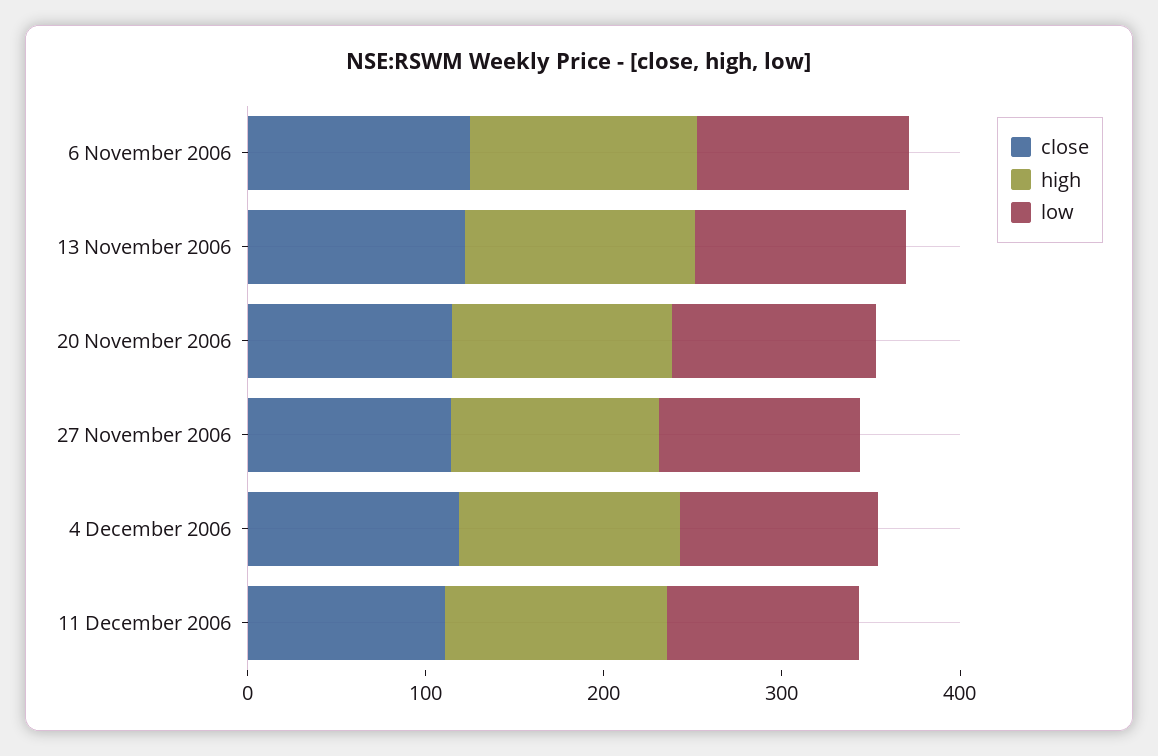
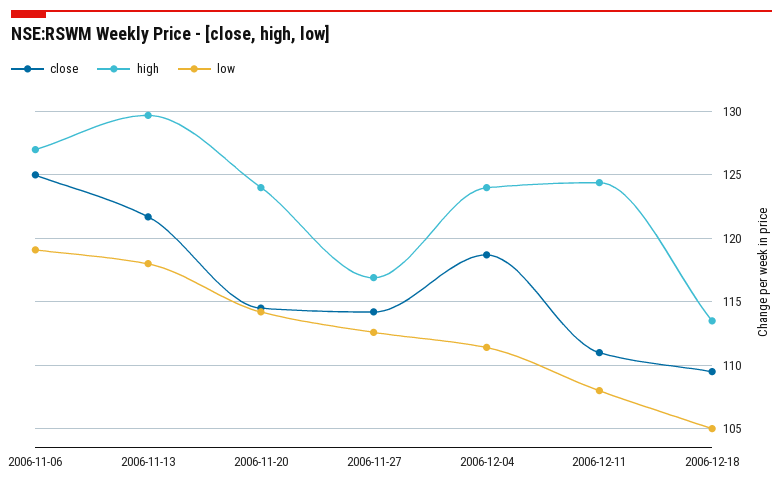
close, 2006-12-18: none -> 109.5
high, 2006-12-18: none -> 113.5
low, 2006-12-18: none -> 105

